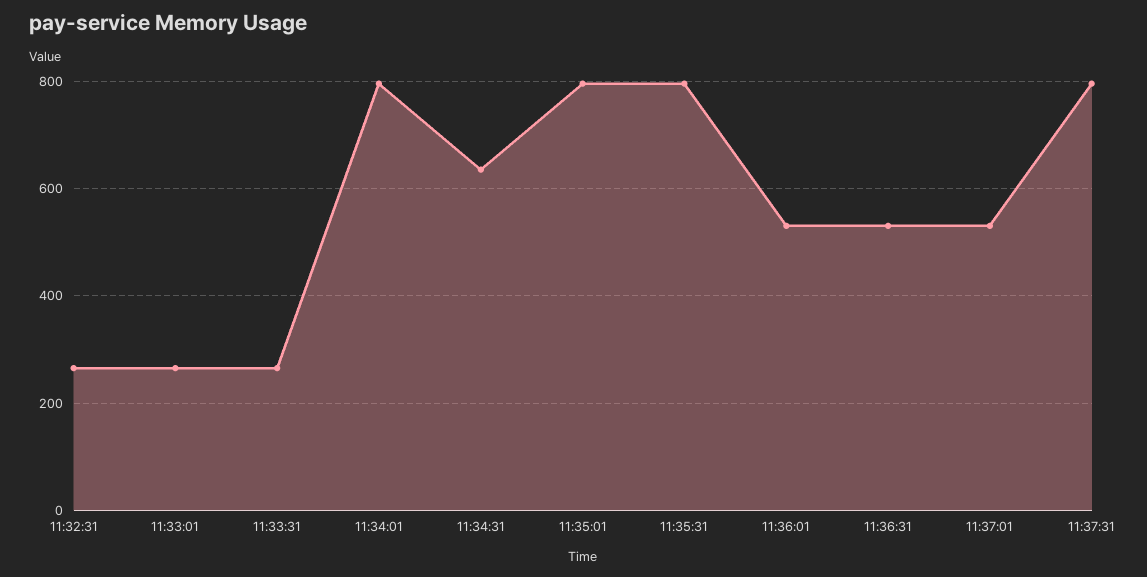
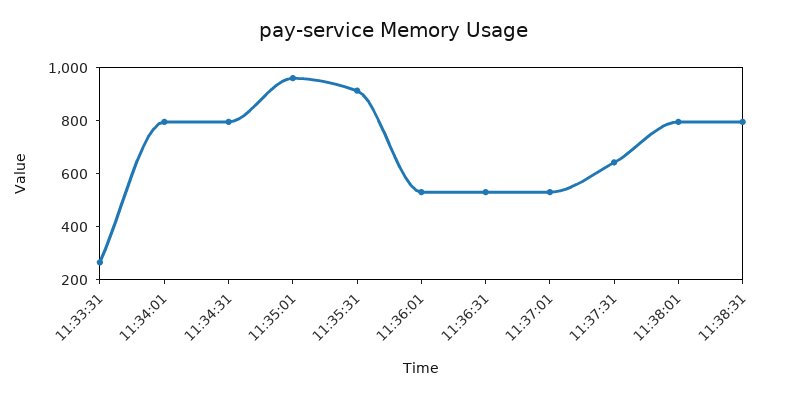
11:32:31: 260 -> none
11:33:01: 260 -> none
11:34:31: 640 -> 800
11:35:01: 800 -> 950
11:35:31: 800 -> 900
11:37:31: 800 -> 650
11:38:01: none -> 800
11:38:31: none -> 800

